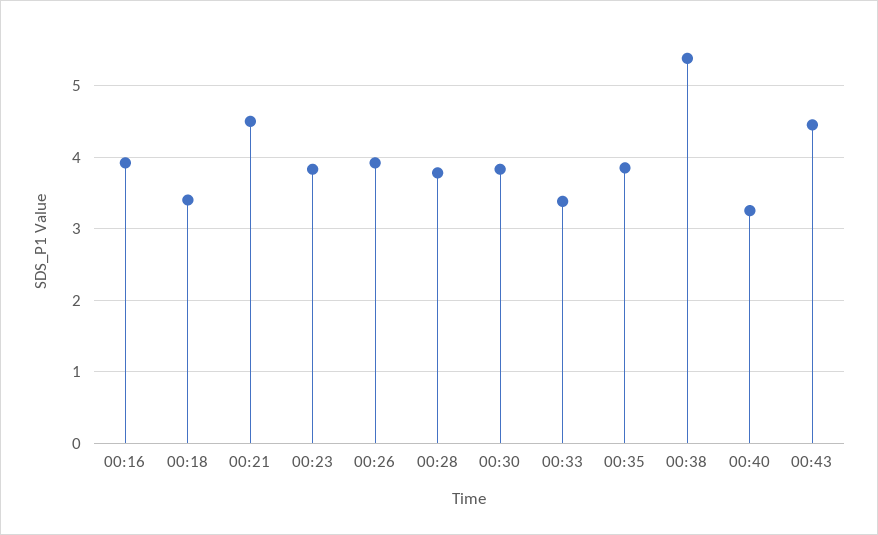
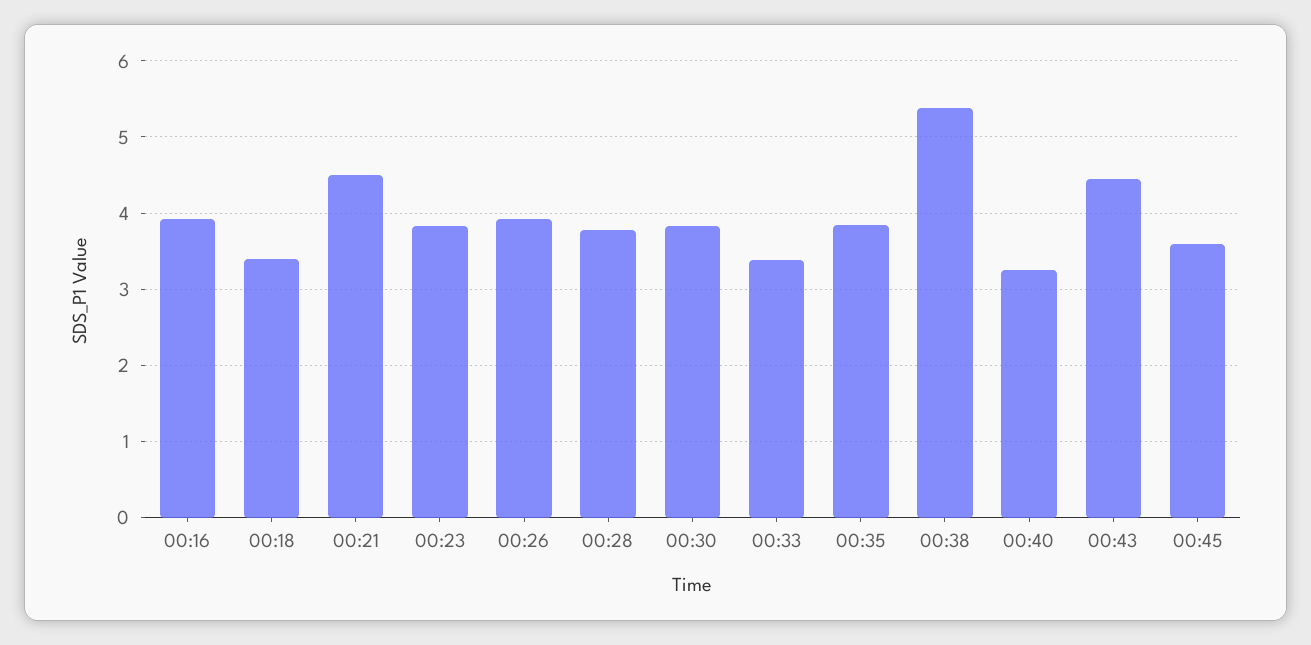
00:45: none -> 3.6

